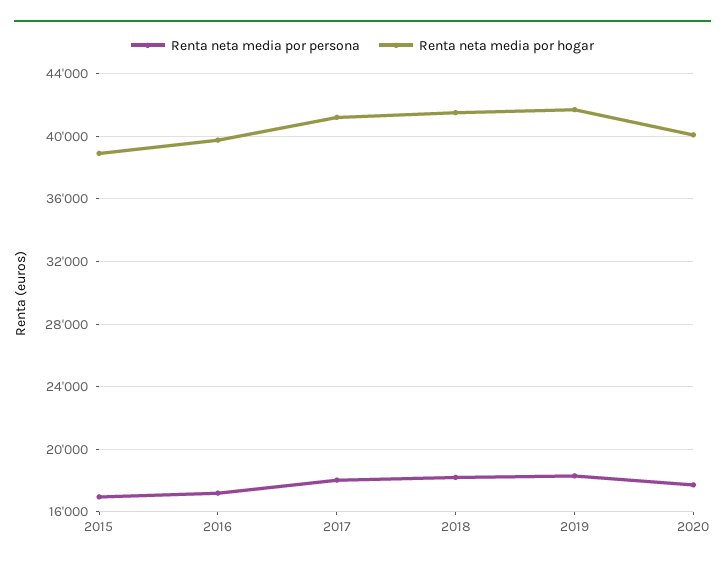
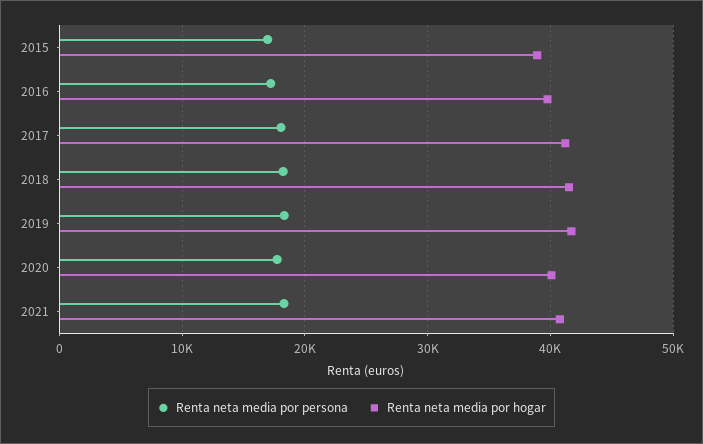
Renta neta media por persona, 2021: none -> 18000
Renta neta media por hogar, 2021: none -> 41000

